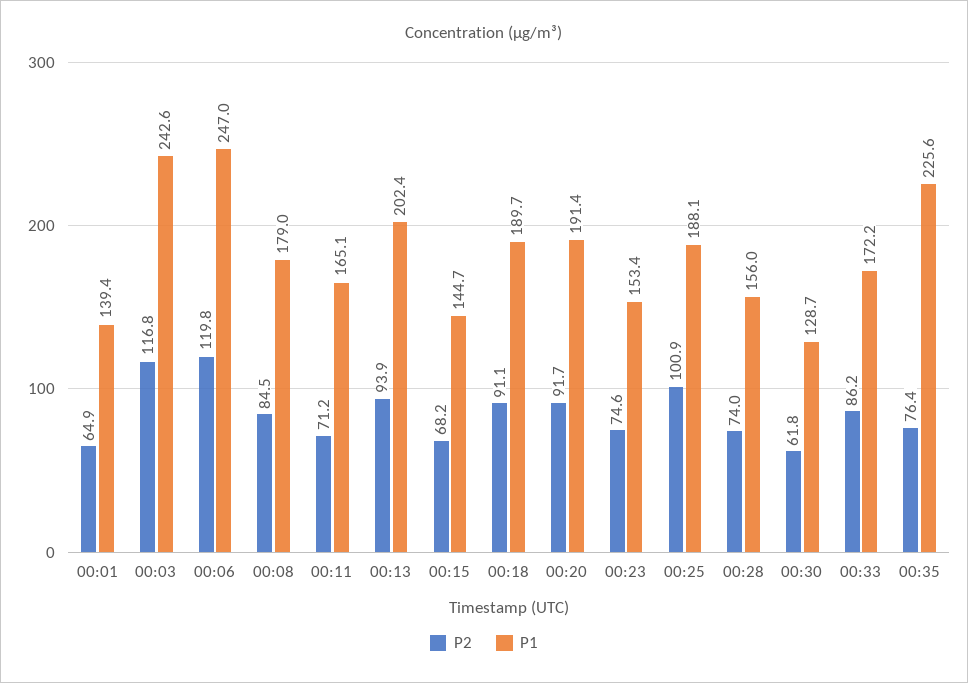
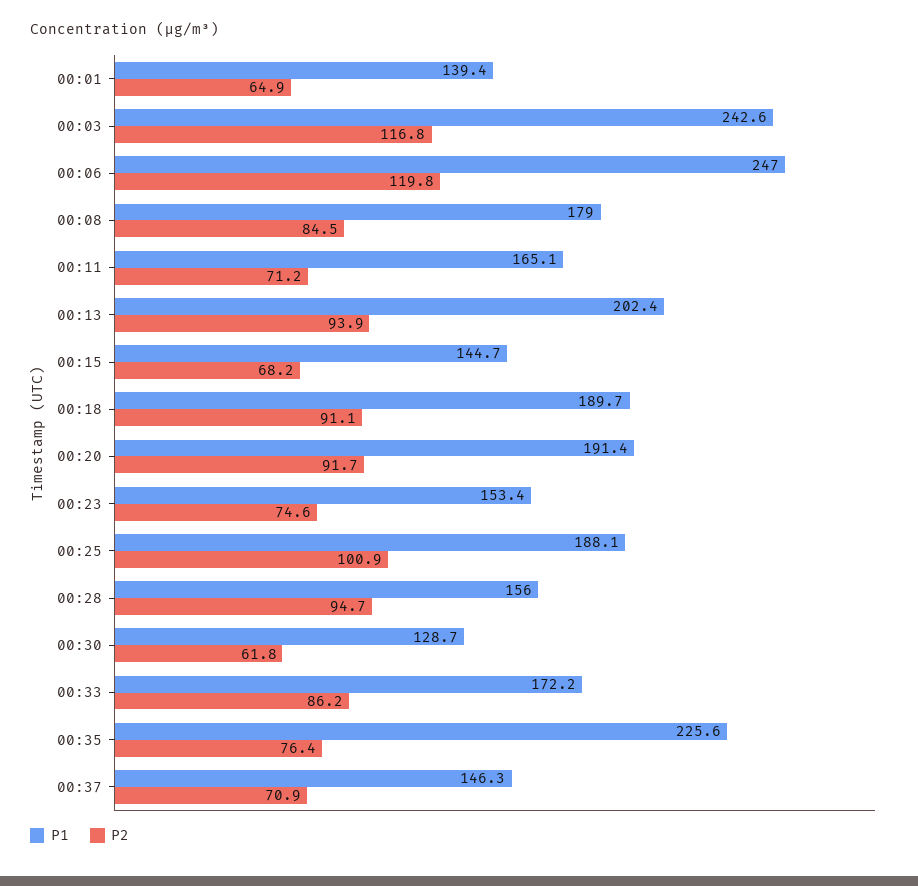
P2, 00:28: 74 -> 94.7
P1, 00:37: none -> 146.3
P2, 00:37: none -> 70.9

